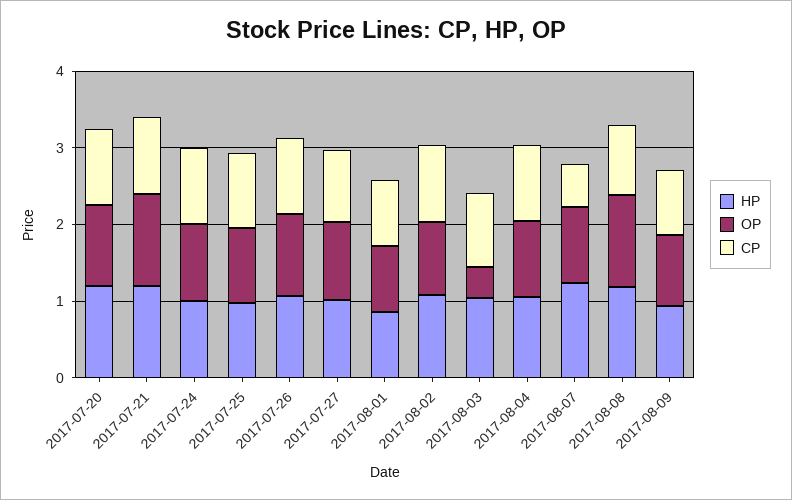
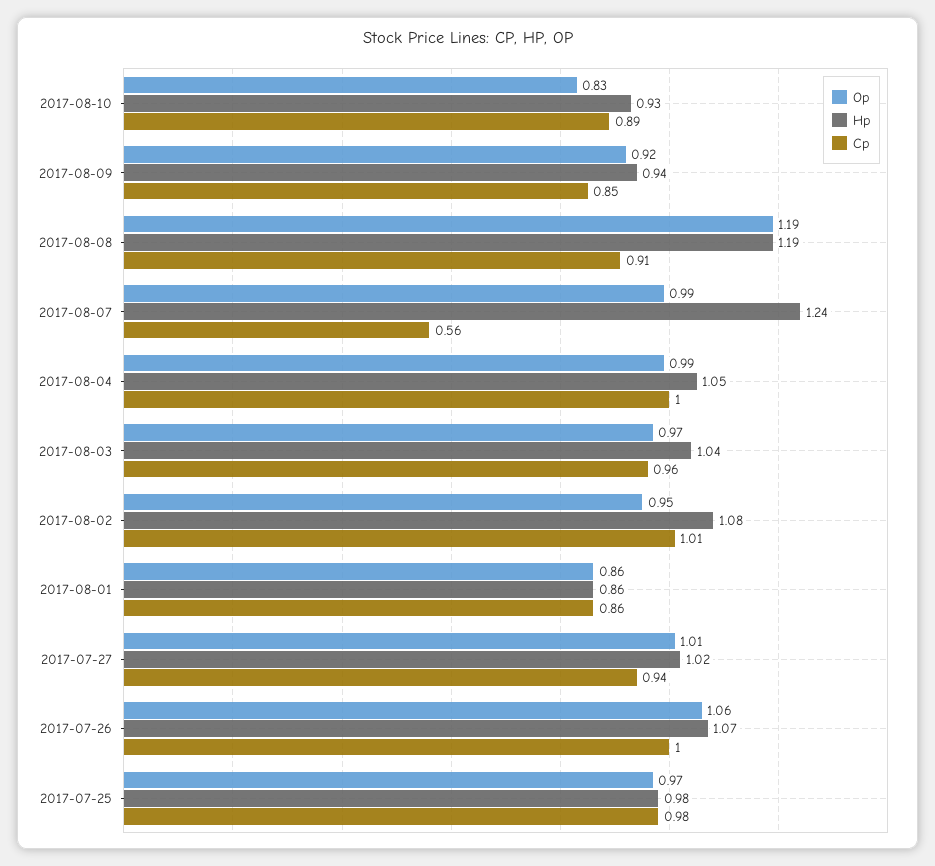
HP, 2017-07-20: 1.2 -> none
OP, 2017-07-20: 1 -> none
CP, 2017-07-20: 1 -> none
HP, 2017-07-21: 1.2 -> none
OP, 2017-07-21: 1.2 -> none
CP, 2017-07-21: 1 -> none
HP, 2017-07-24: 1 -> none
OP, 2017-07-24: 1 -> none
CP, 2017-07-24: 1 -> none
OP, 2017-08-03: 0.4 -> 0.97
OP, 2017-08-10: none -> 0.83
HP, 2017-08-10: none -> 0.93
CP, 2017-08-10: none -> 0.89

